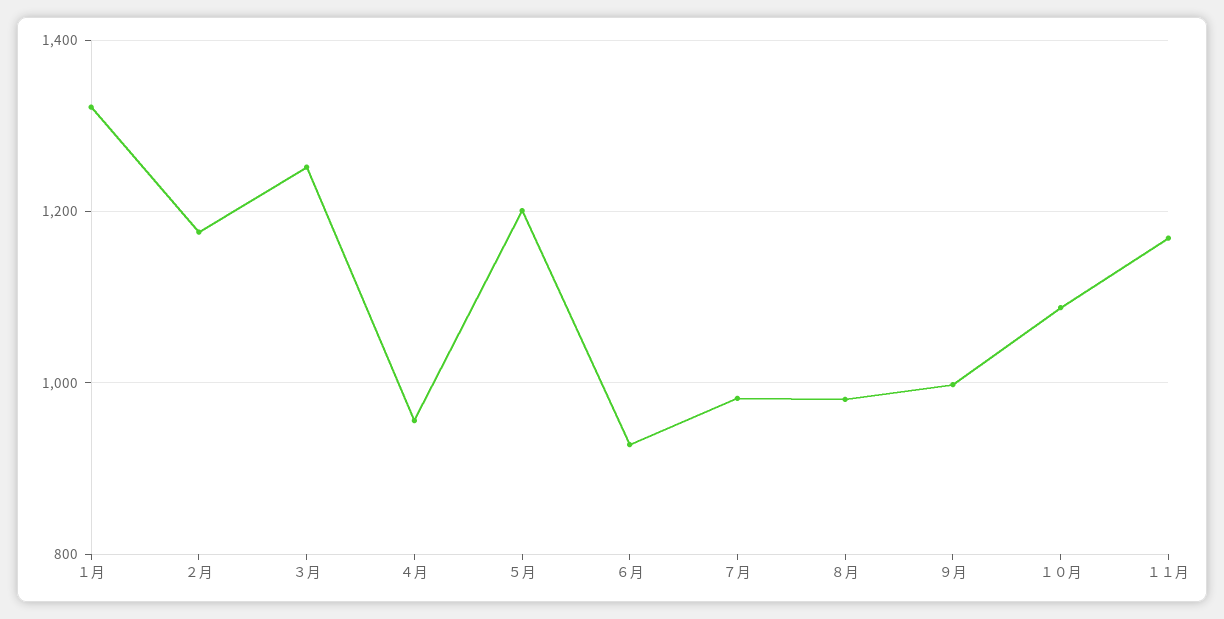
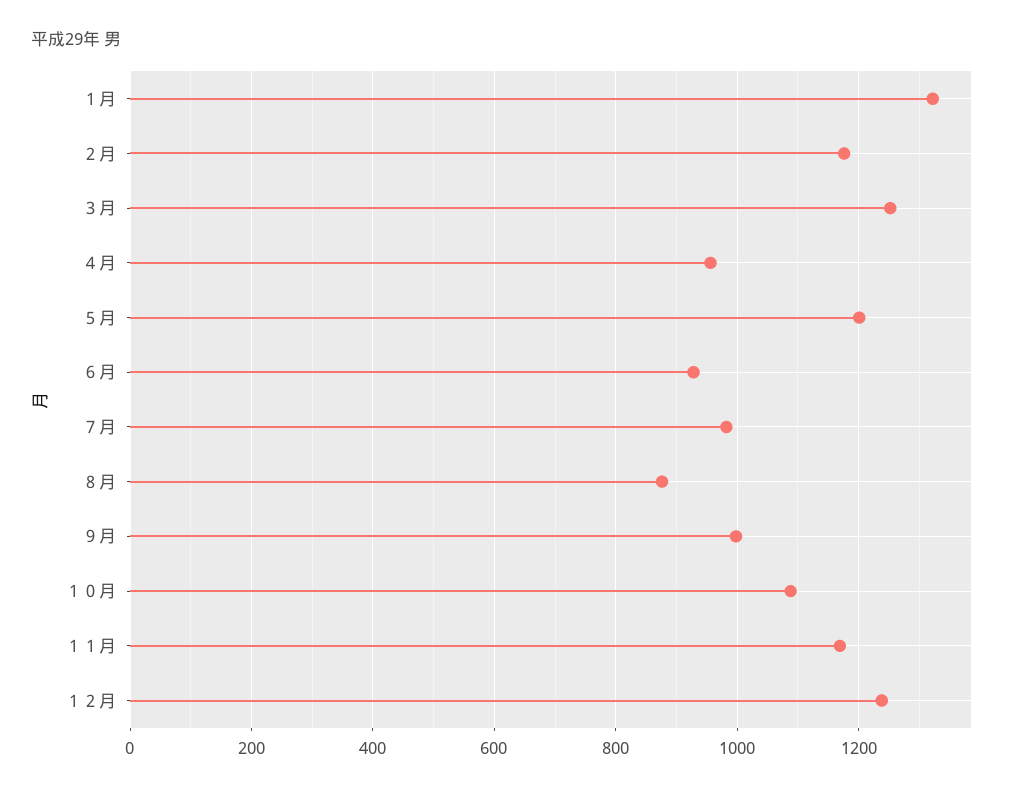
８月: 980 -> 880
１２月: none -> 1240

